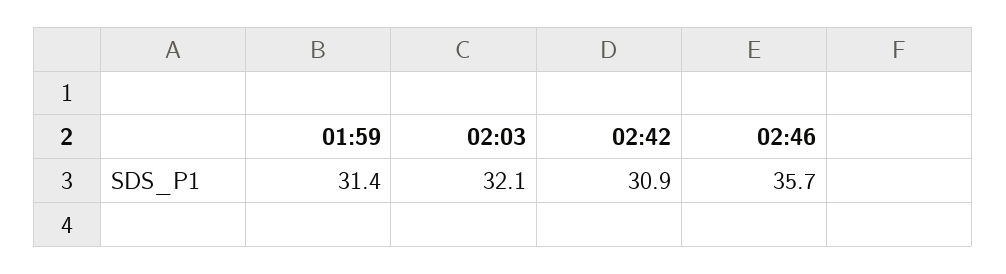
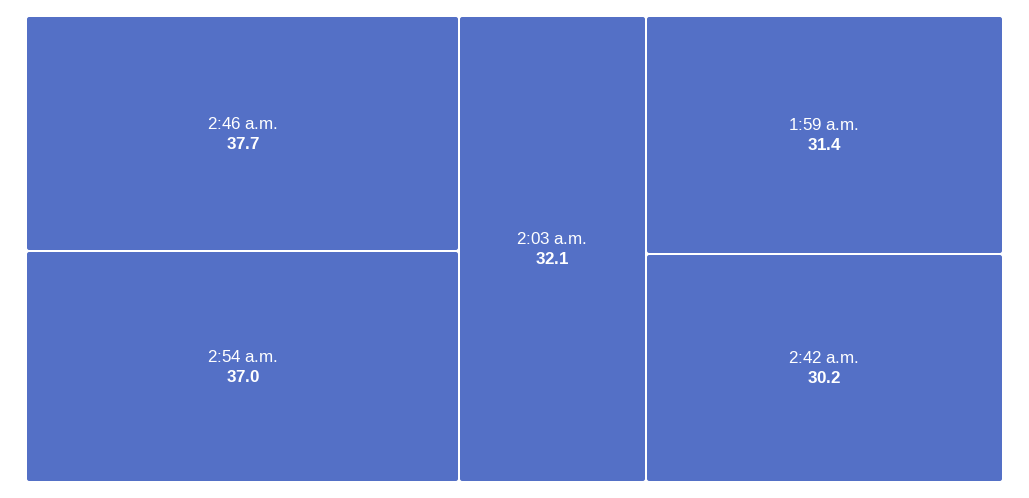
02:42: 30.9 -> 30.2
02:46: 35.7 -> 37.7
2:54 a.m.: none -> 37

